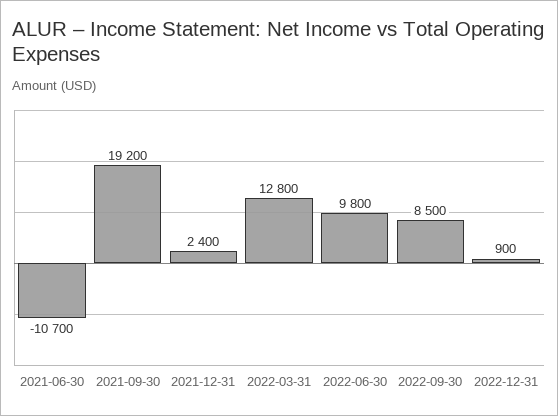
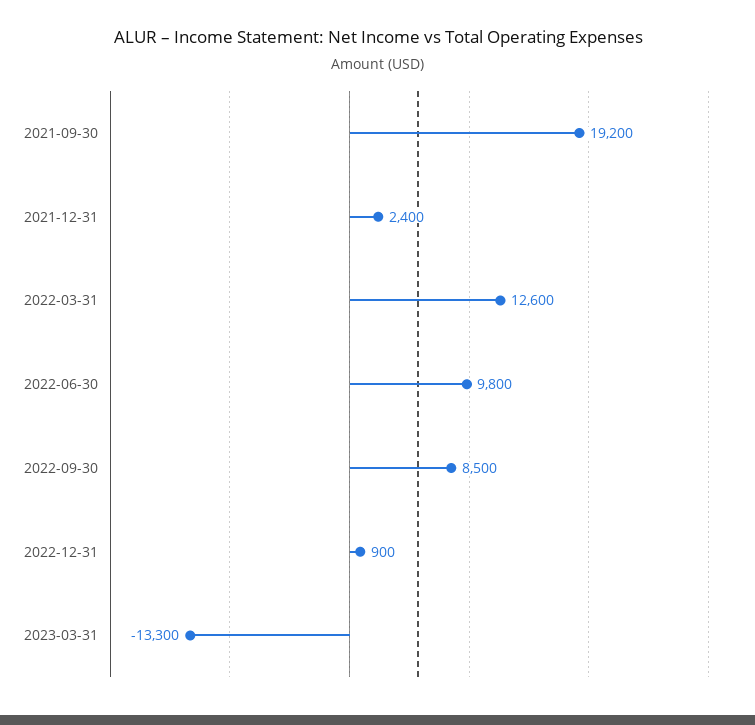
2021-06-30: -10700 -> none
2022-03-31: 12800 -> 12600
2023-03-31: none -> -13300

